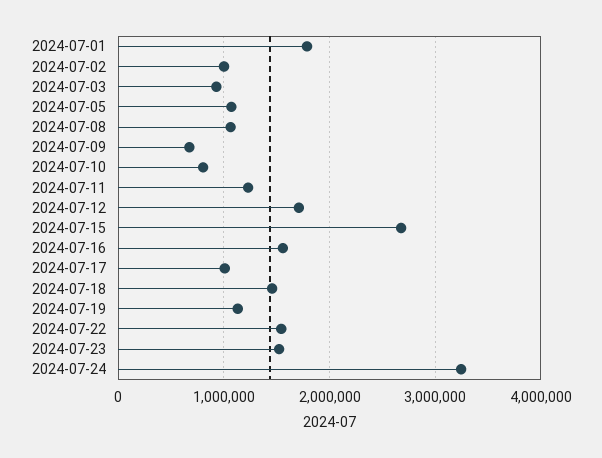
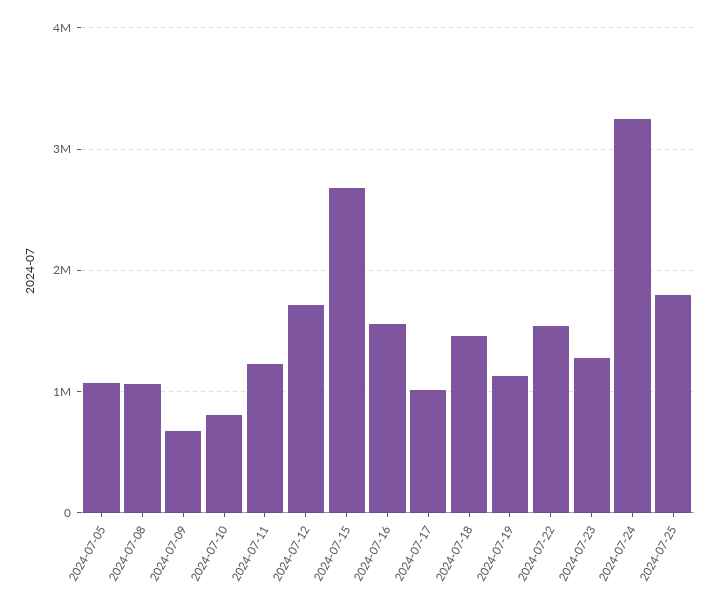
2024-07-01: 1800000 -> none
2024-07-02: 1000000 -> none
2024-07-03: 900000 -> none
2024-07-23: 1500000 -> 1300000
2024-07-25: none -> 1800000

